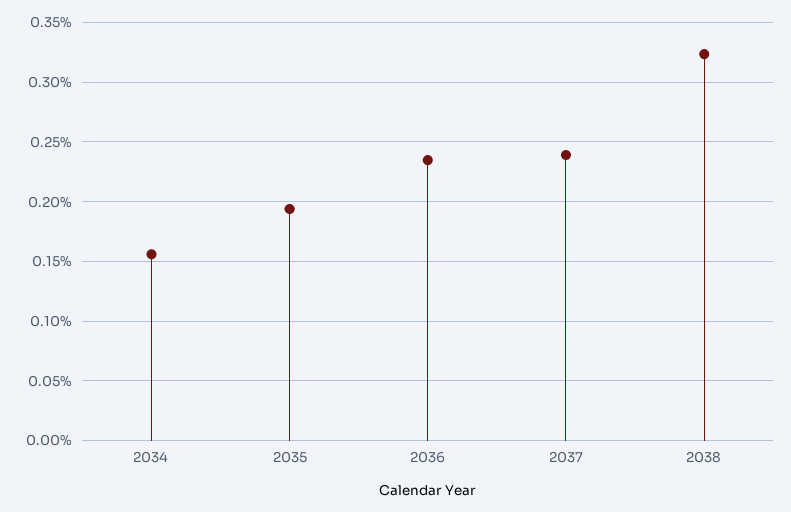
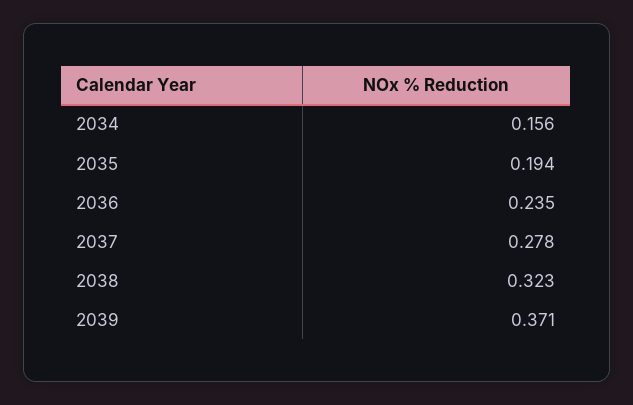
2037: 0.24 -> 0.278
2039: none -> 0.371

